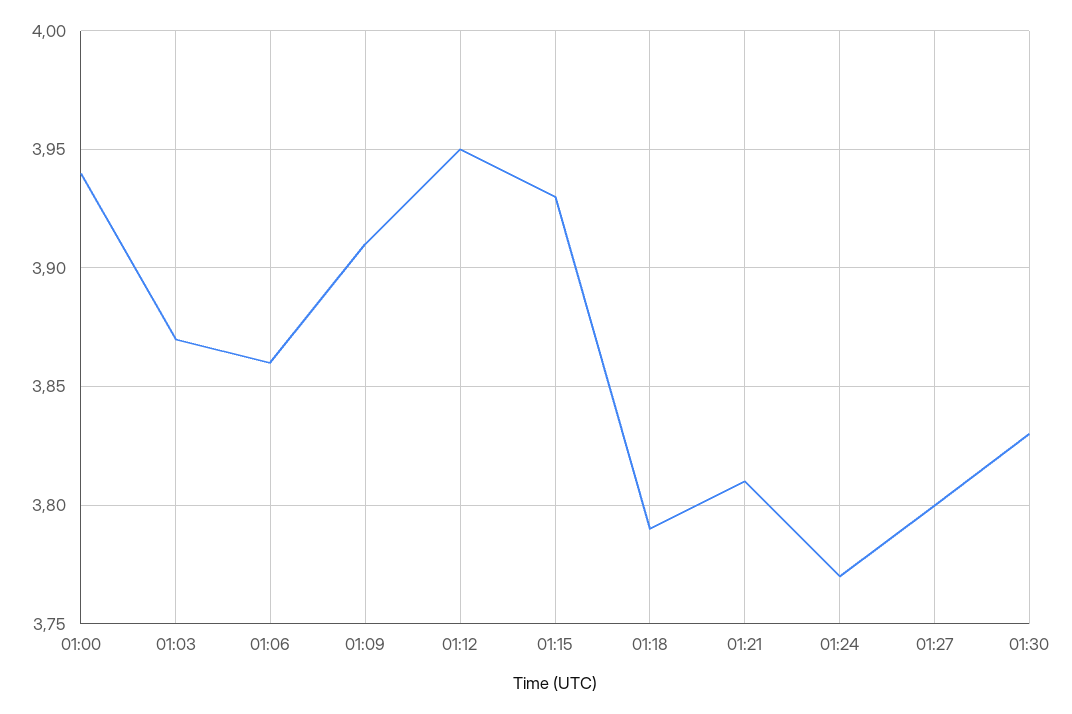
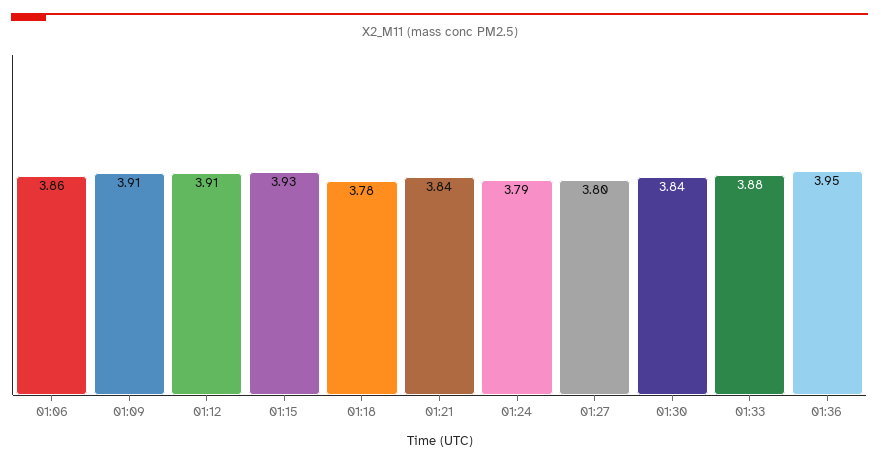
01:00: 3.94 -> none
01:03: 3.87 -> none
01:12: 3.95 -> 3.91
01:18: 3.79 -> 3.78
01:21: 3.81 -> 3.84
01:24: 3.77 -> 3.79
01:30: 3.83 -> 3.84
01:33: none -> 3.88
01:36: none -> 3.95

